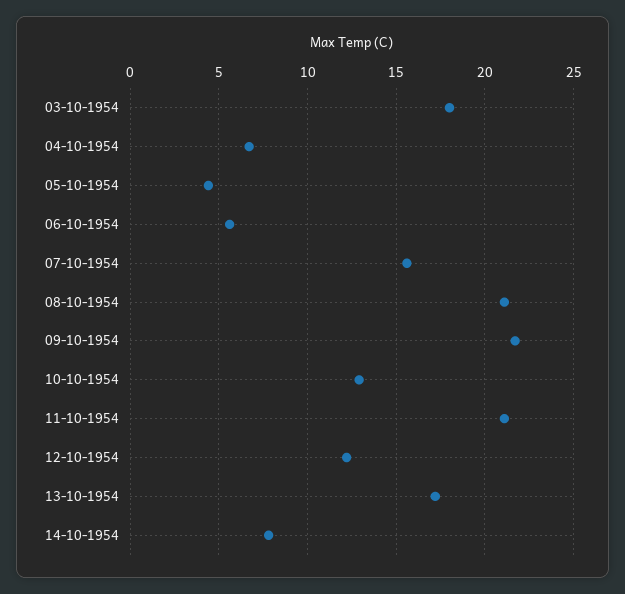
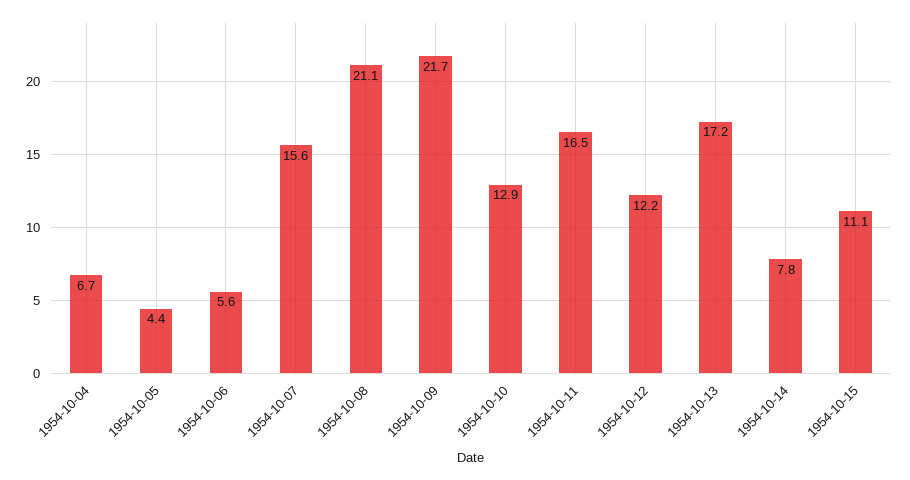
03-10-1954: 18 -> none
11-10-1954: 21 -> 16.5
1954-10-15: none -> 11.1

